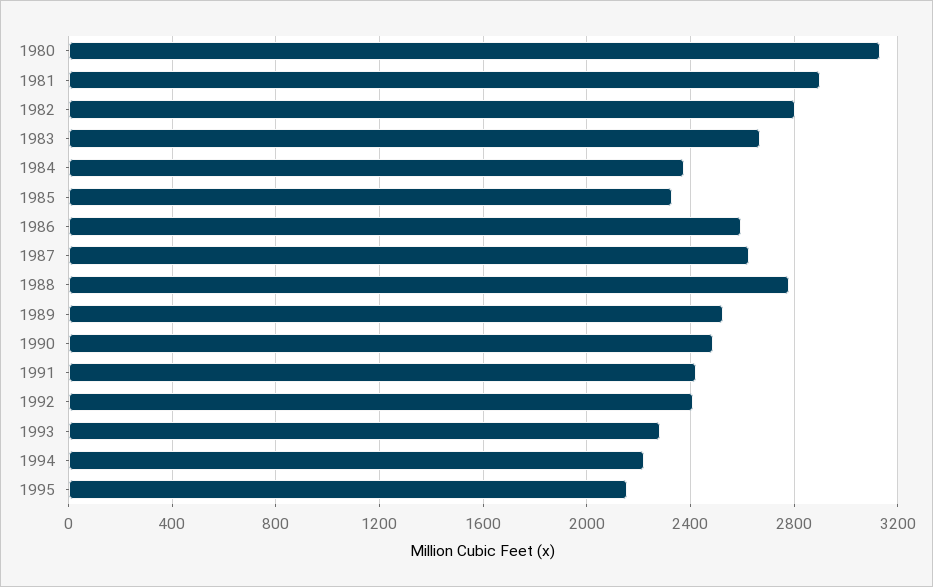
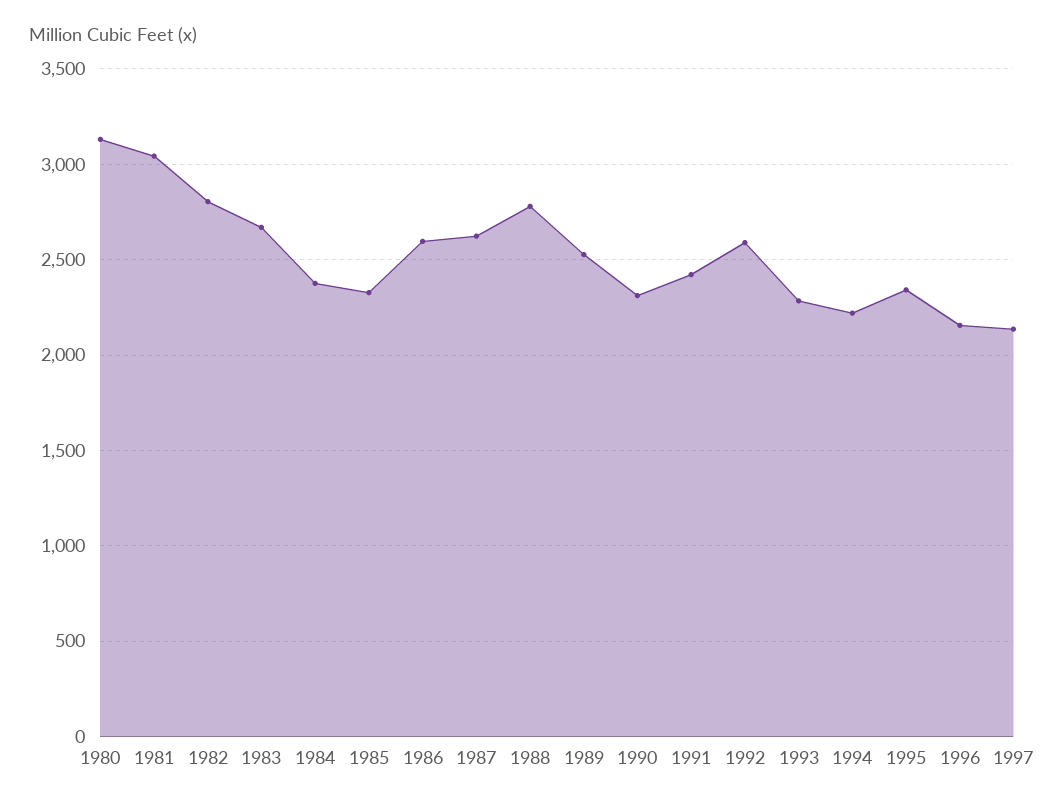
1981: 2900 -> 3050
1990: 2500 -> 2300
1992: 2400 -> 2600
1995: 2150 -> 2350
1996: none -> 2150
1997: none -> 2150

